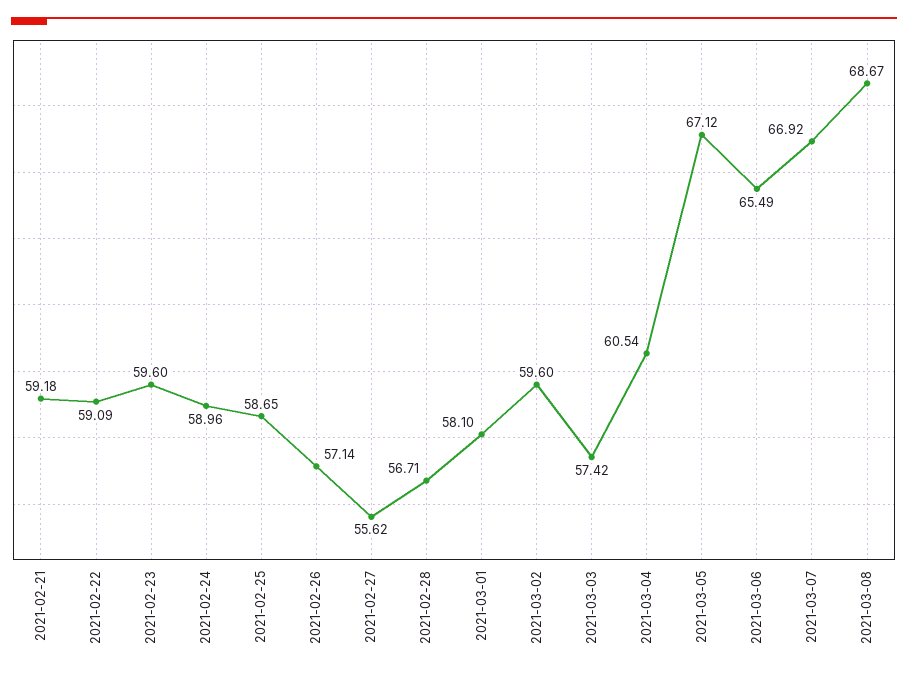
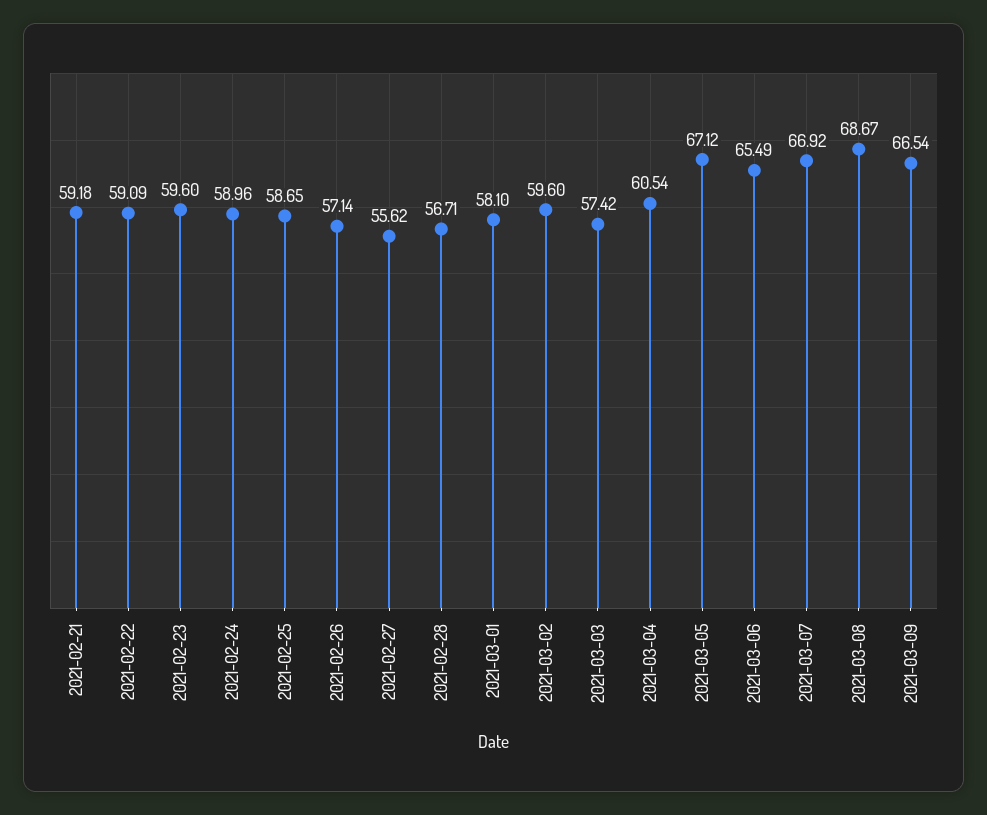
2021-03-09: none -> 66.54

